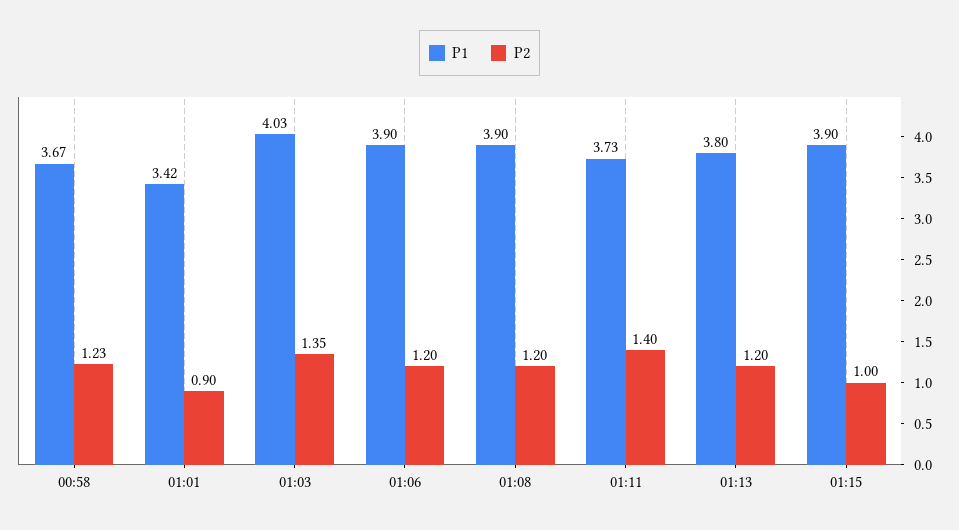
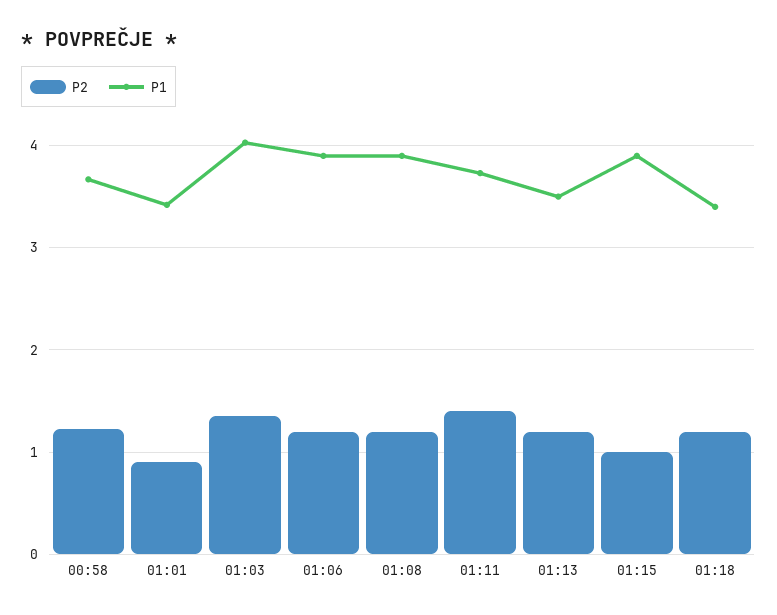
P1, 01:13: 3.8 -> 3.5
P2, 01:18: none -> 1.2
P1, 01:18: none -> 3.4

